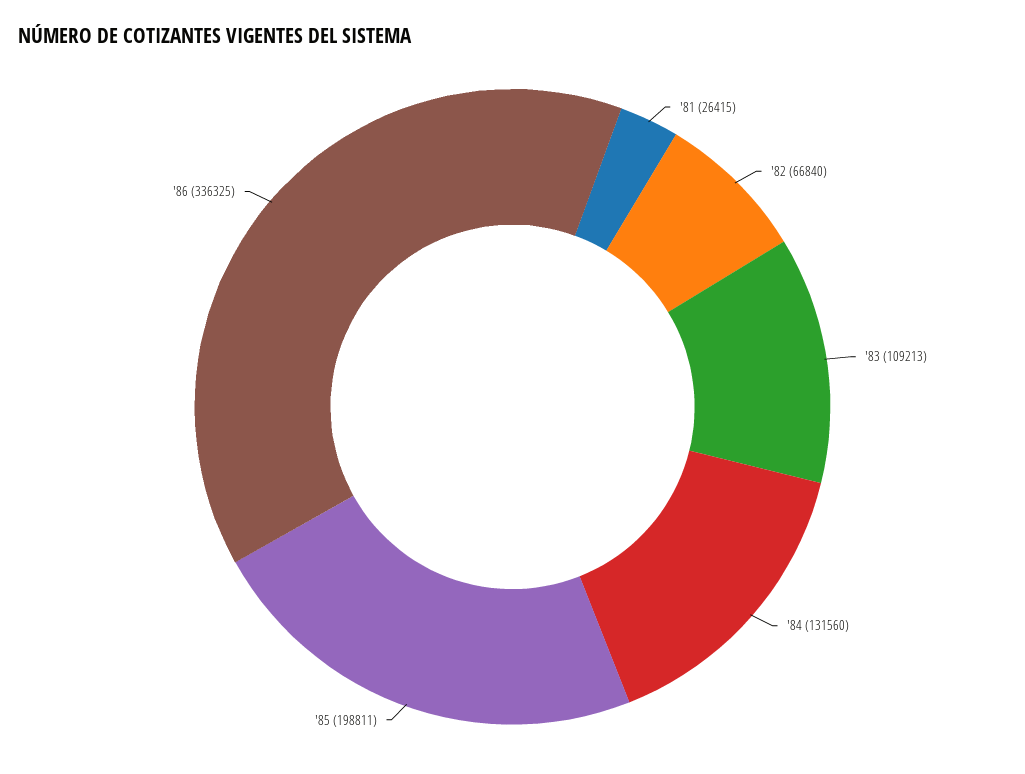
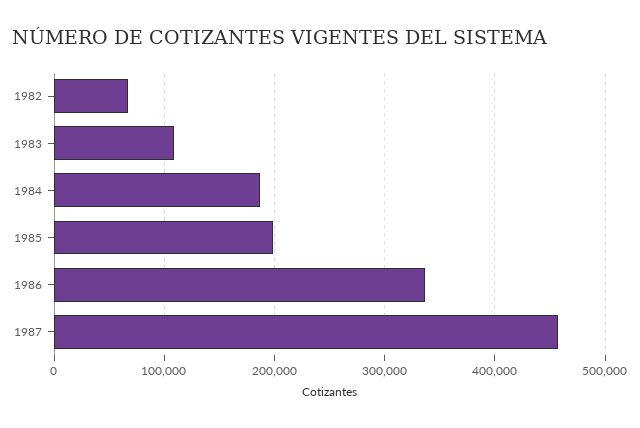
'81: 26415 -> none
'84: 131560 -> 190000
1987: none -> 460000

